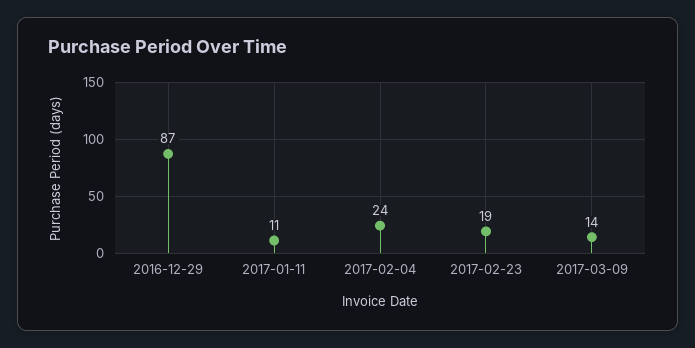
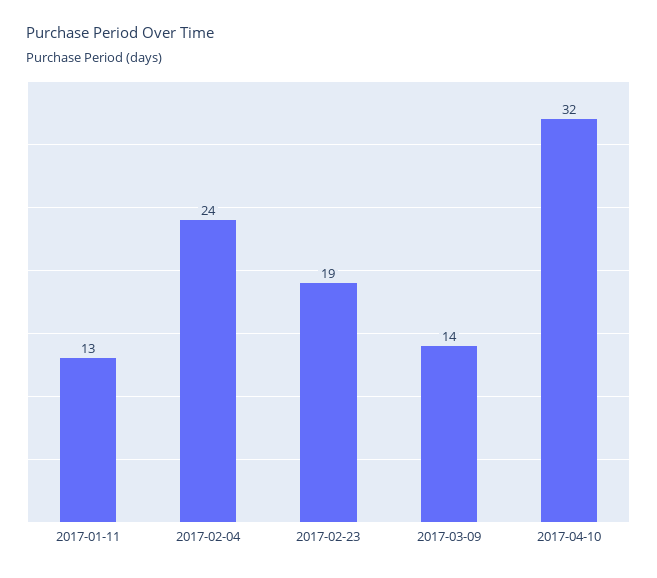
2016-12-29: 87 -> none
2017-01-11: 11 -> 13
2017-04-10: none -> 32

